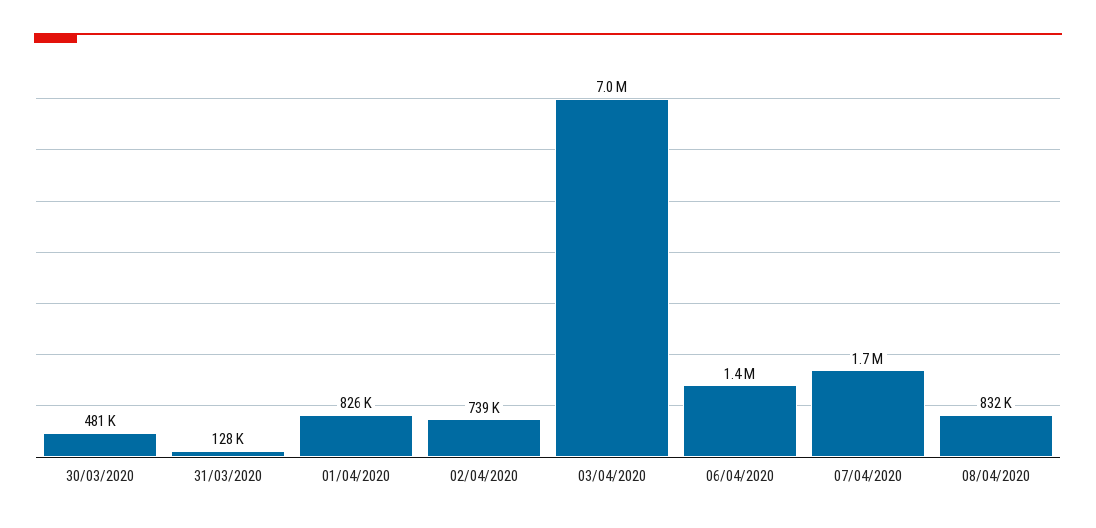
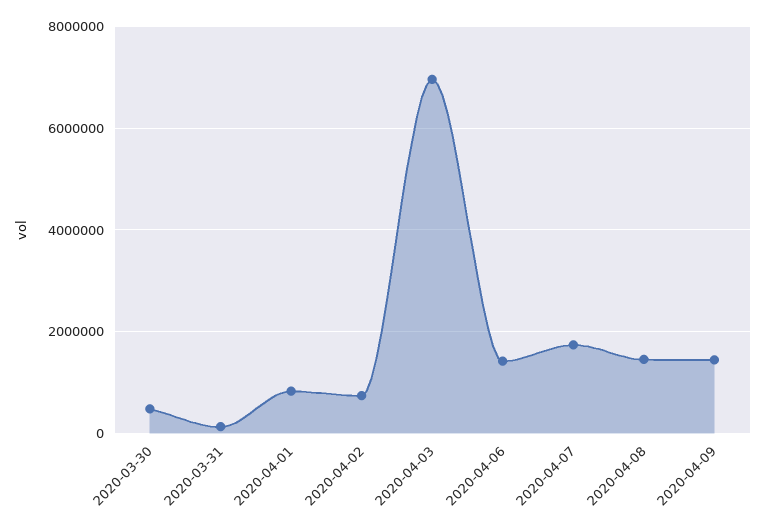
08/04/2020: 832000 -> 1400000
2020-04-09: none -> 1400000

